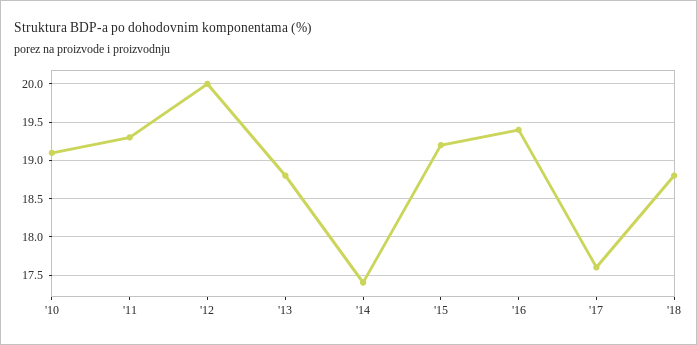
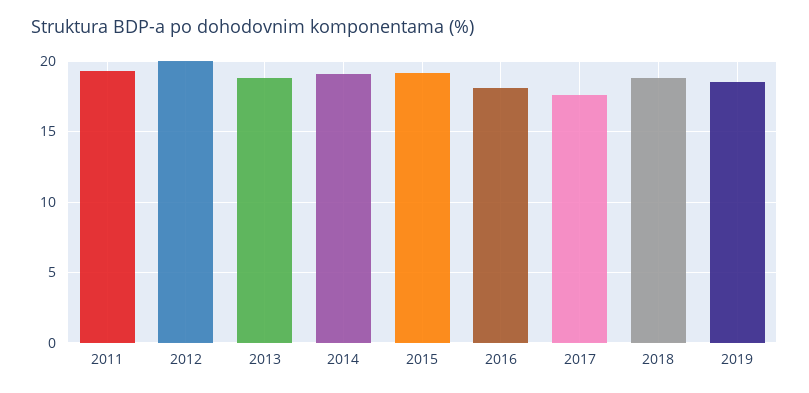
'10: 19.1 -> none
'14: 17.4 -> 19
'16: 19.4 -> 18
2019: none -> 18.5

